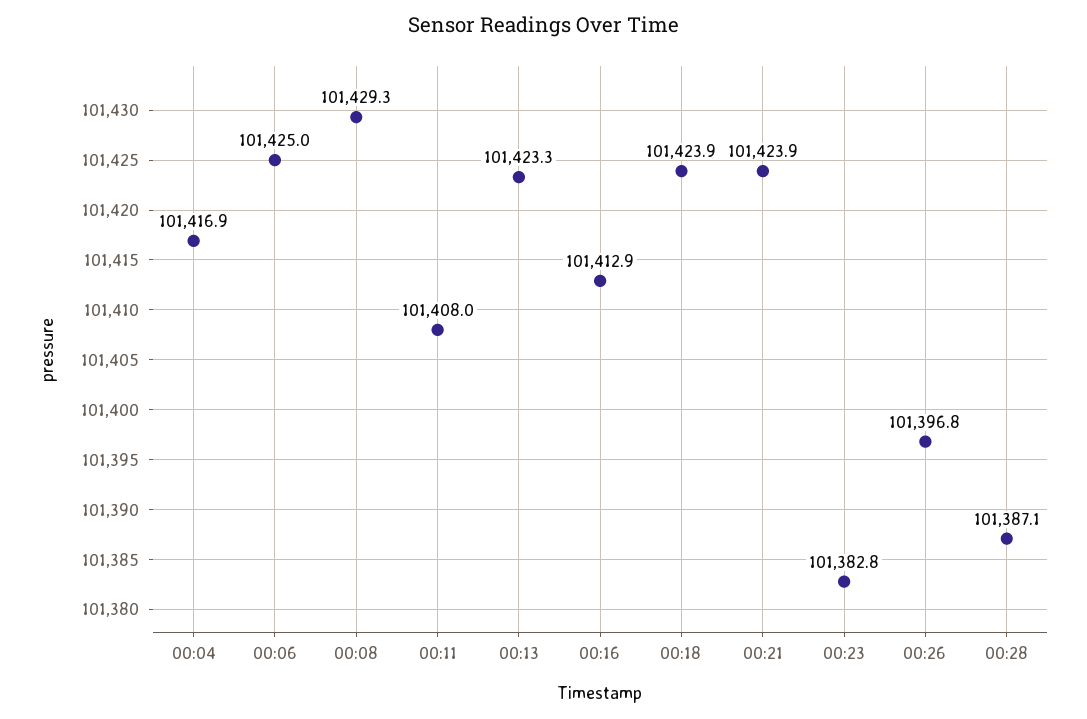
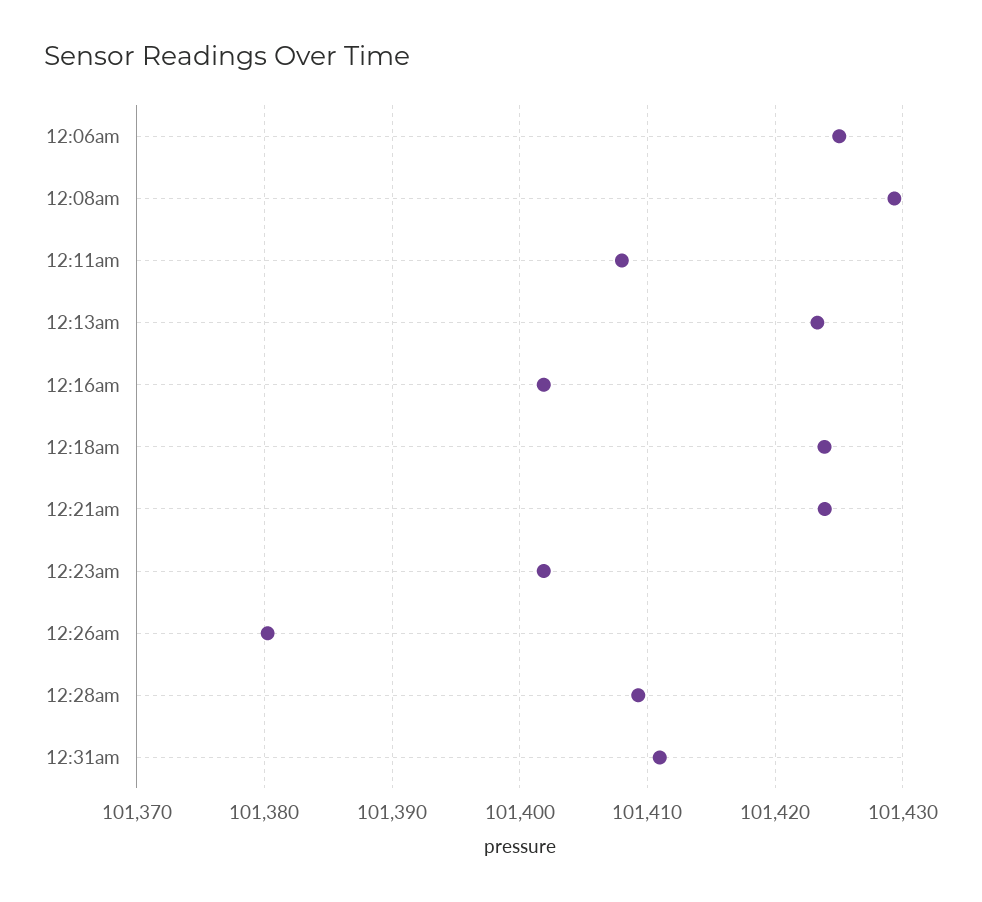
00:04: 101416.9 -> none
00:16: 101412.9 -> 101402
00:23: 101382.8 -> 101402
00:26: 101396.8 -> 101380
00:28: 101387.1 -> 101409
12:31am: none -> 101411

